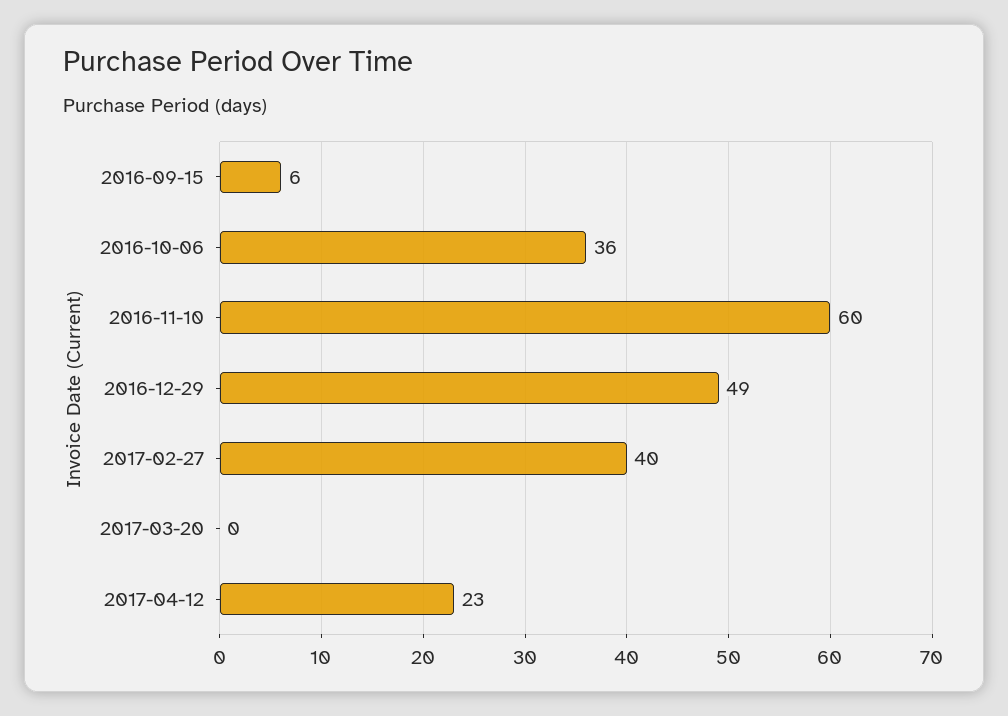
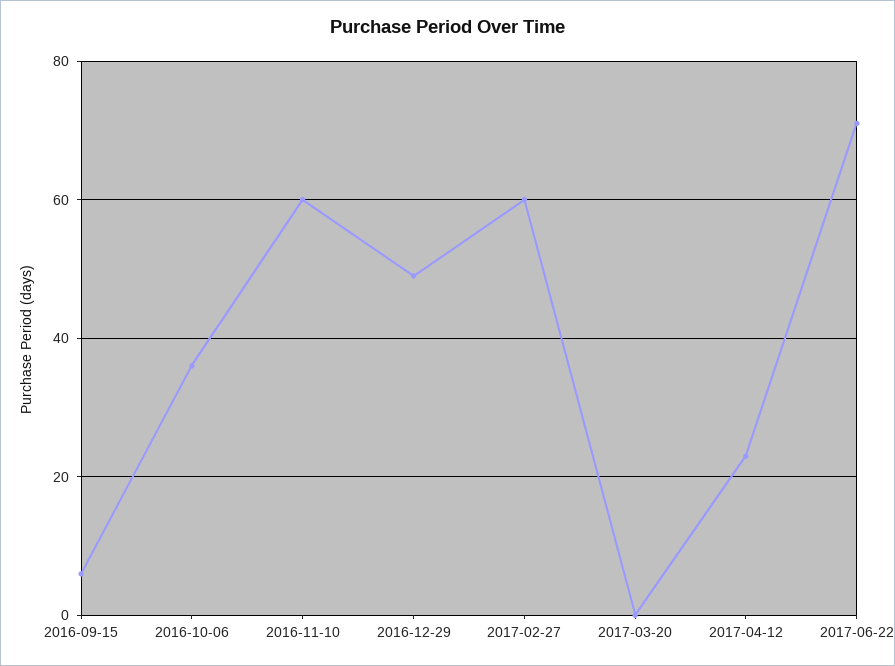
2017-02-27: 40 -> 60
2017-06-22: none -> 70

